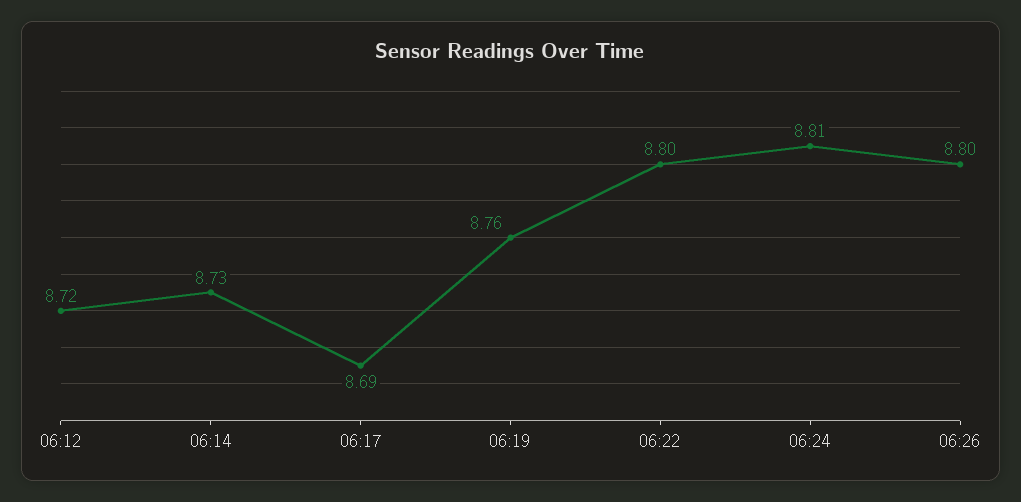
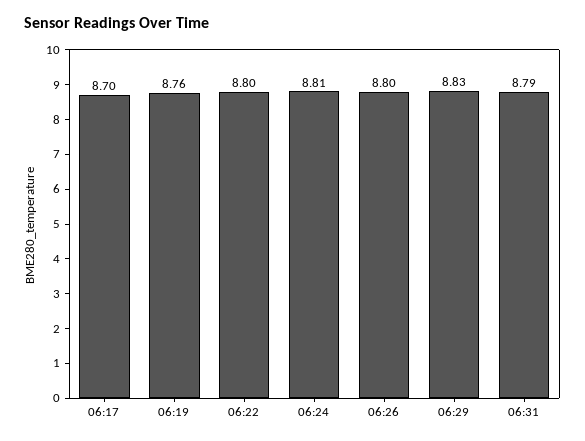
06:12: 8.72 -> none
06:14: 8.73 -> none
06:17: 8.69 -> 8.7
06:29: none -> 8.83
06:31: none -> 8.79

